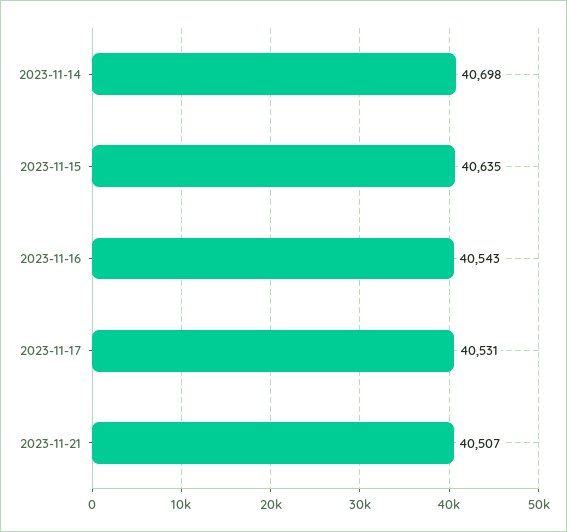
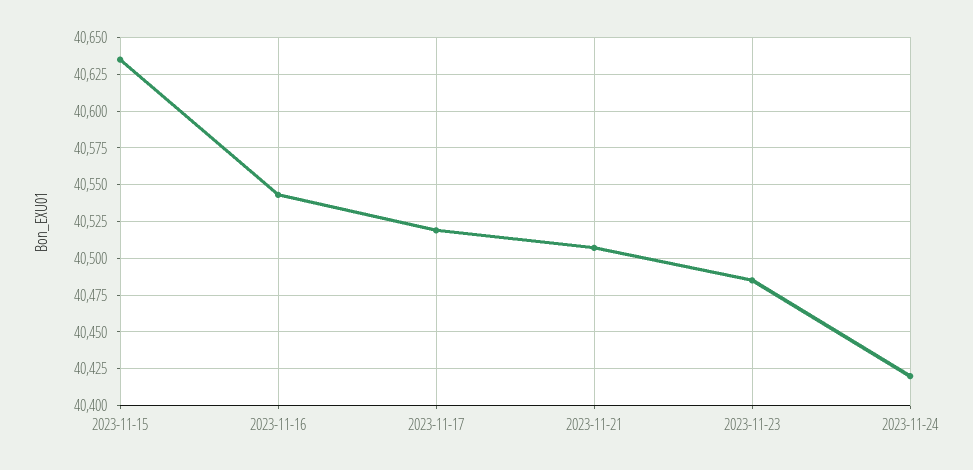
2023-11-14: 40698 -> none
2023-11-17: 40531 -> 40520
2023-11-23: none -> 40485
2023-11-24: none -> 40420

